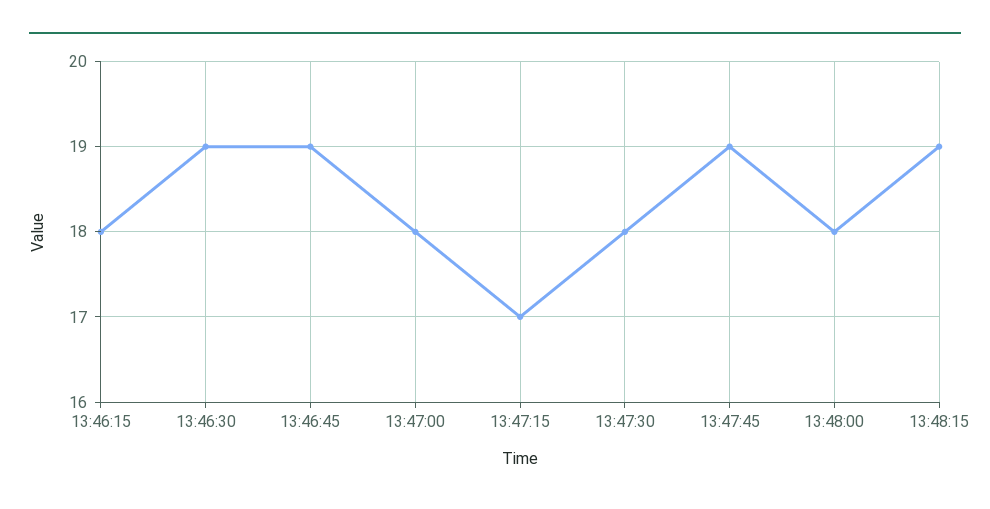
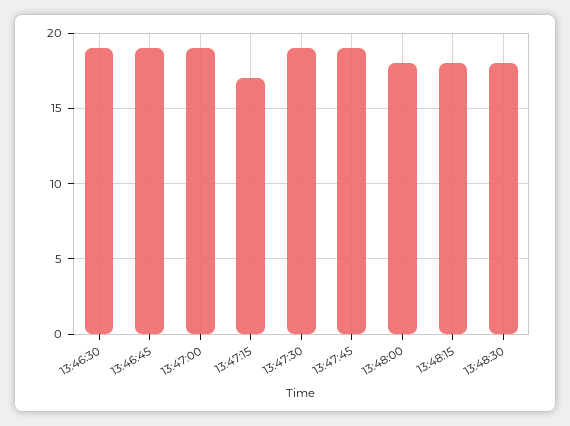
13:46:15: 18 -> none
13:47:00: 18 -> 19
13:47:30: 18 -> 19
13:48:15: 19 -> 18
13:48:30: none -> 18

